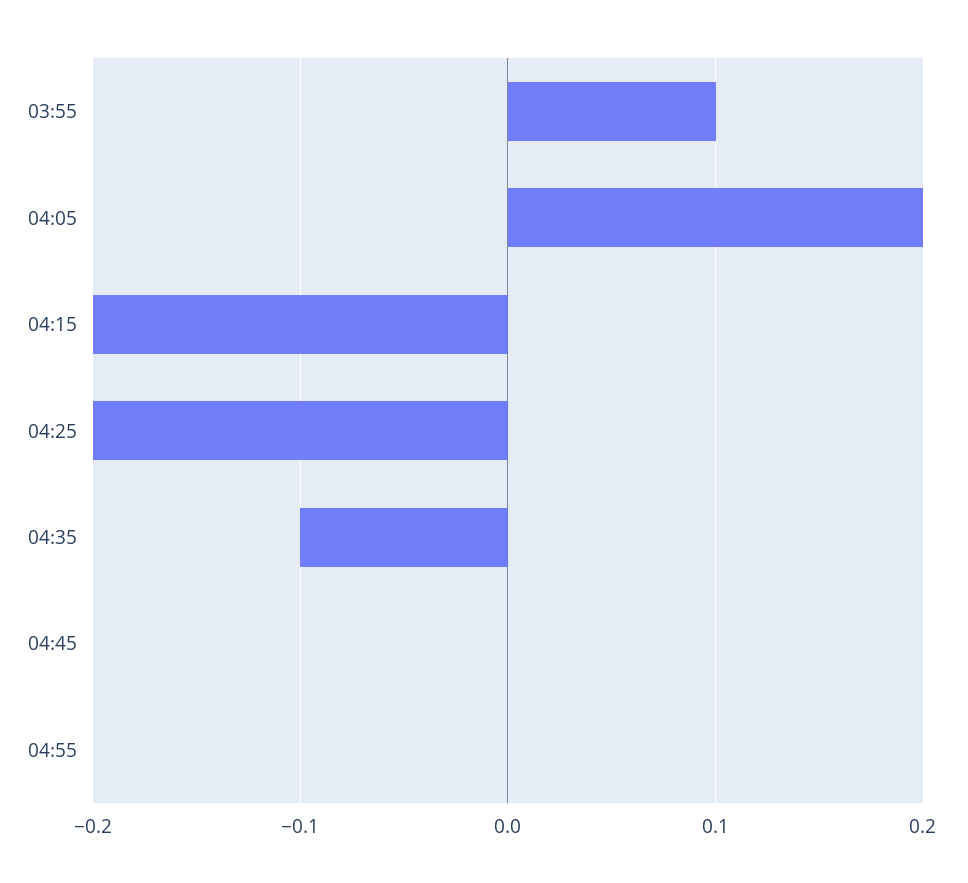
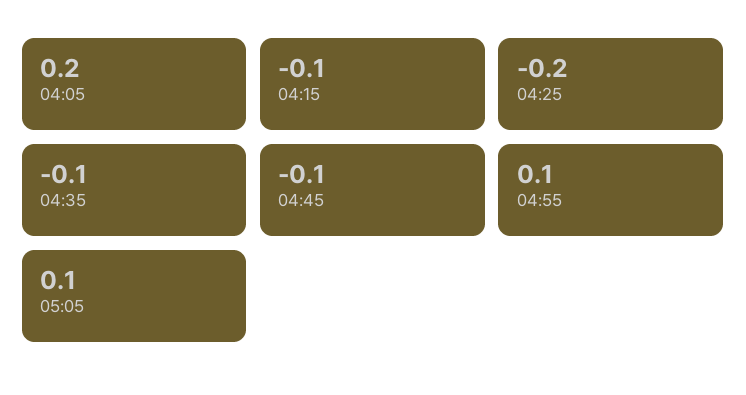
03:55: 0.1 -> none
04:15: -0.2 -> -0.1
04:45: 0 -> -0.1
04:55: 0 -> 0.1
05:05: none -> 0.1

